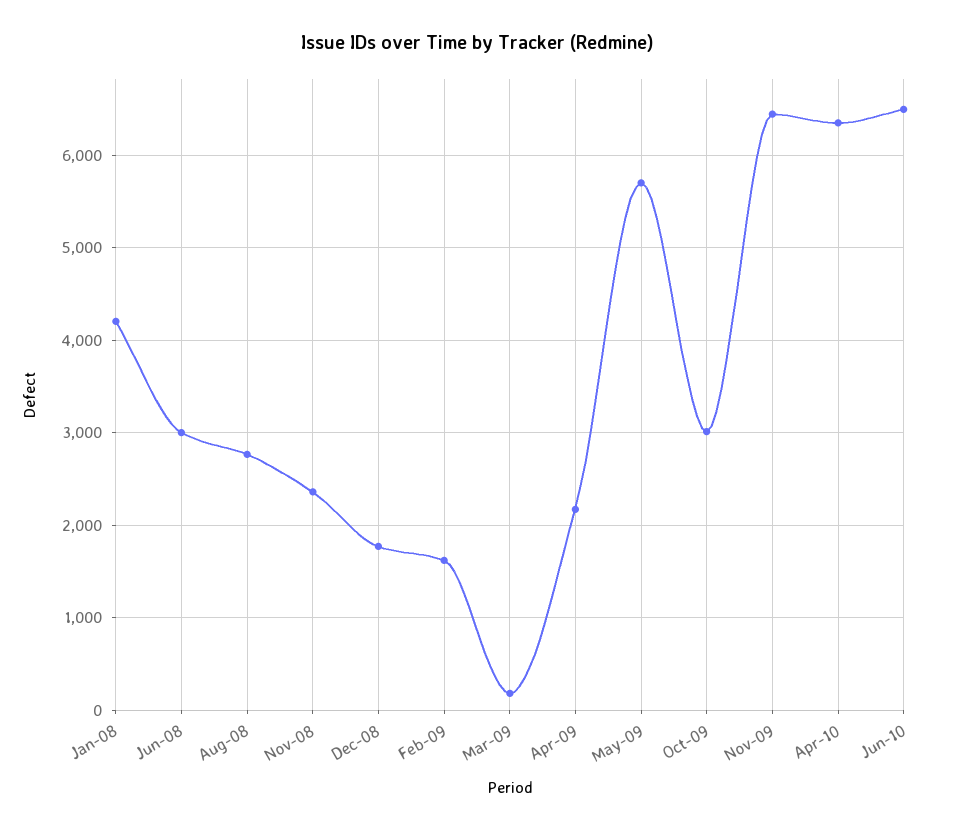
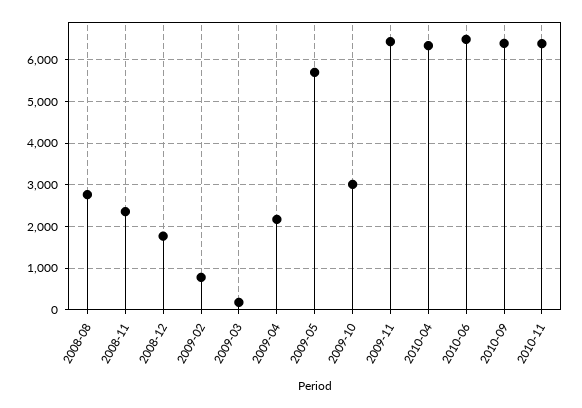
Jan-08: 4200 -> none
Jun-08: 3000 -> none
Feb-09: 1600 -> 800
2010-09: none -> 6400
2010-11: none -> 6400

